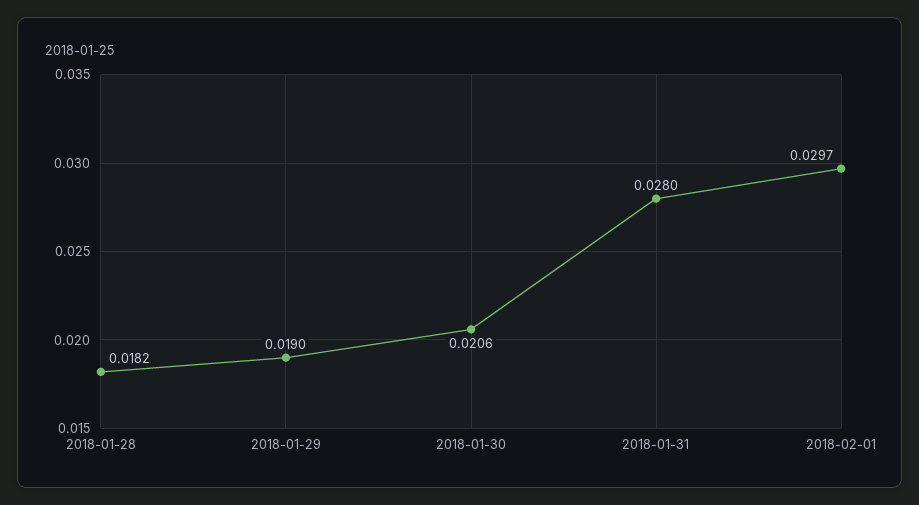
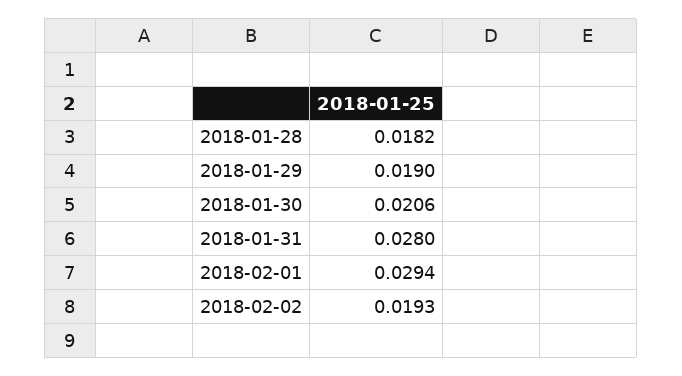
2018-02-01: 0.0297 -> 0.0294
2018-02-02: none -> 0.0193

